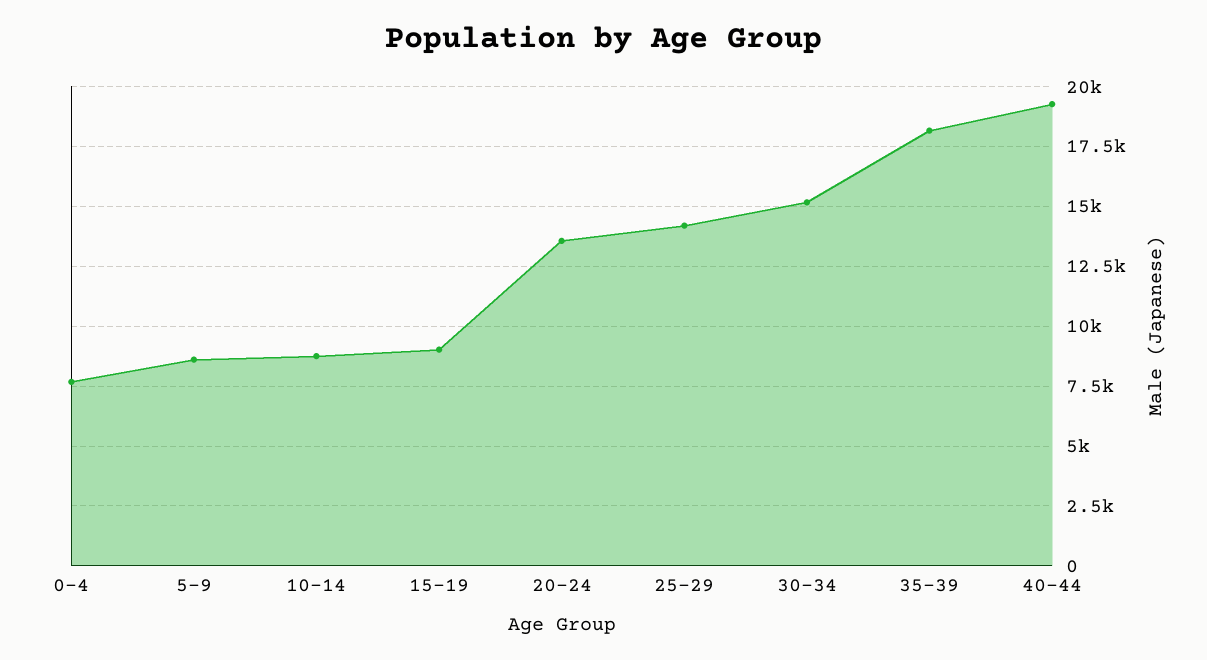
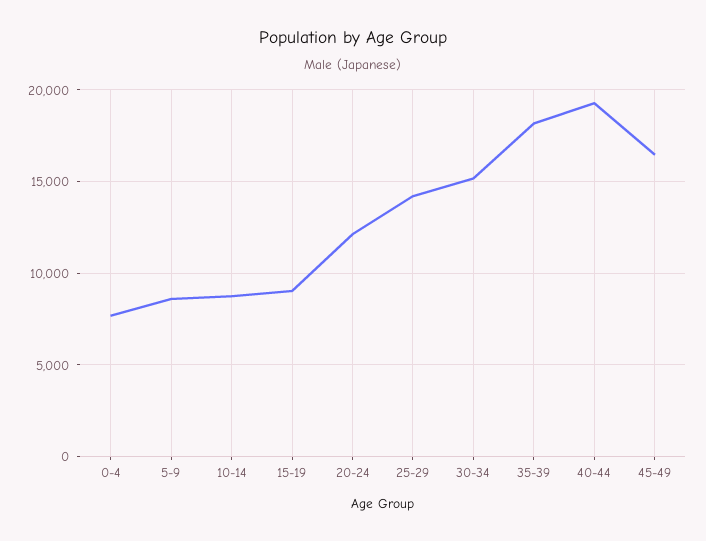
20-24: 13500 -> 12000
45-49: none -> 16500

